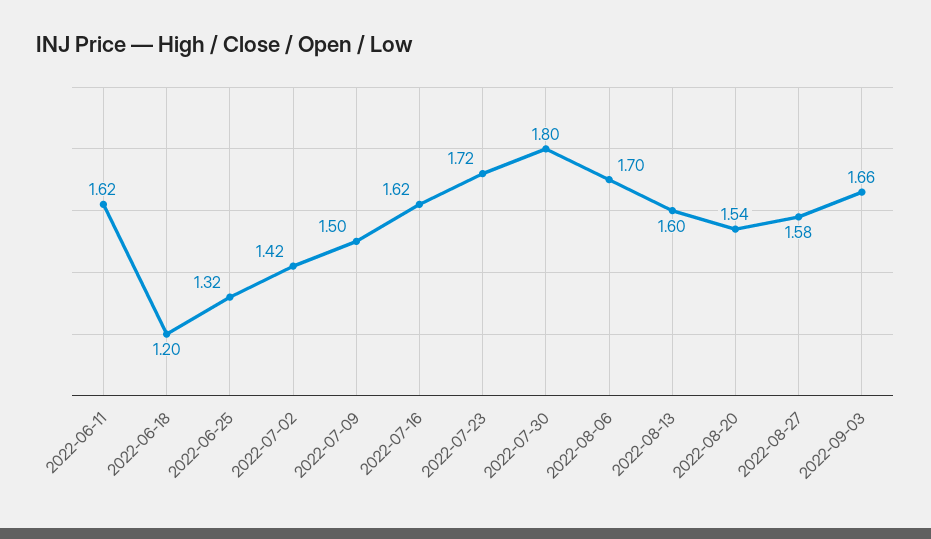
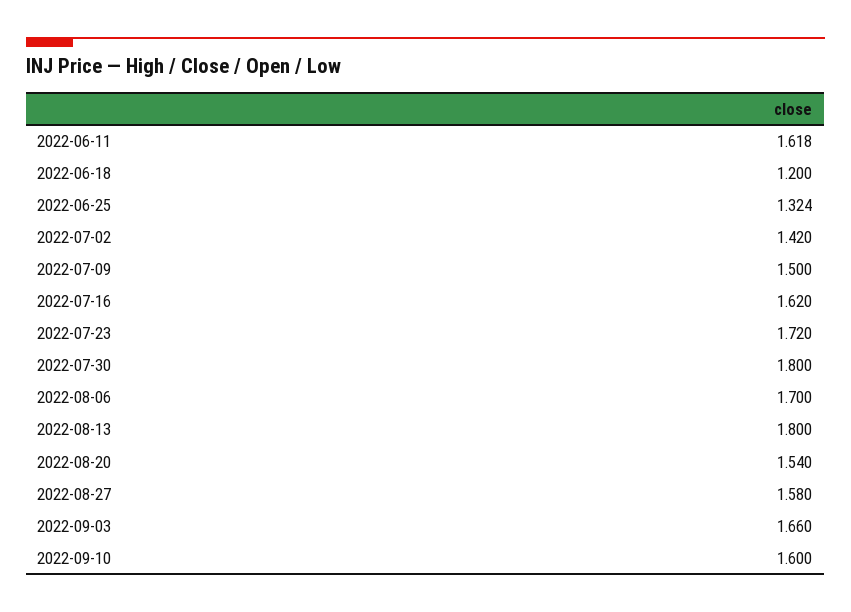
2022-08-13: 1.6 -> 1.8
2022-09-10: none -> 1.6

